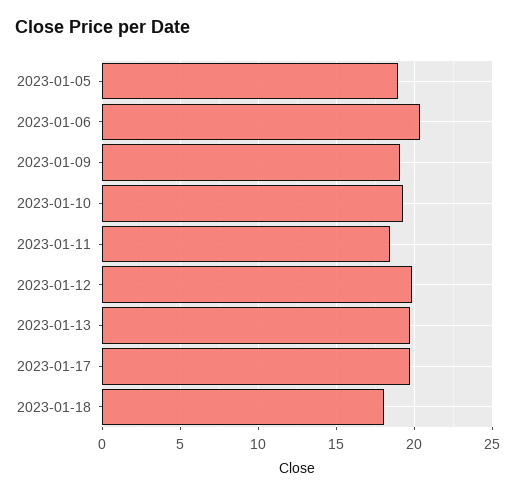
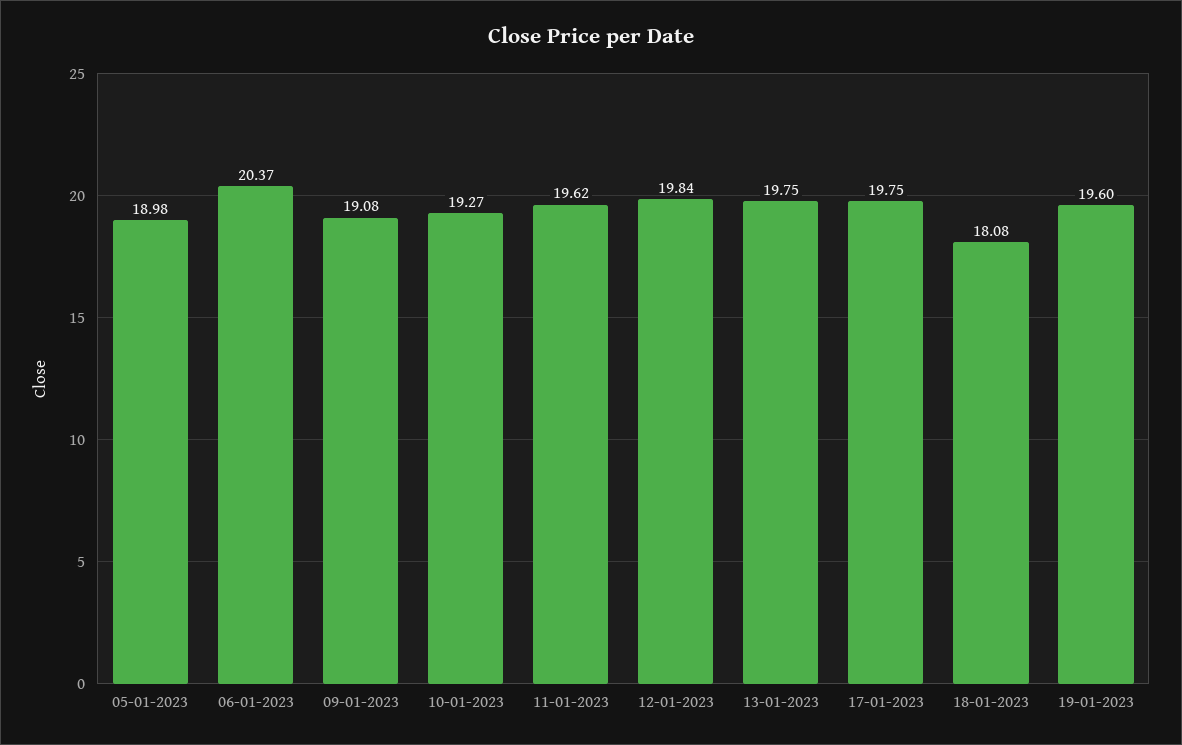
2023-01-11: 18.5 -> 19.62
19-01-2023: none -> 19.6

